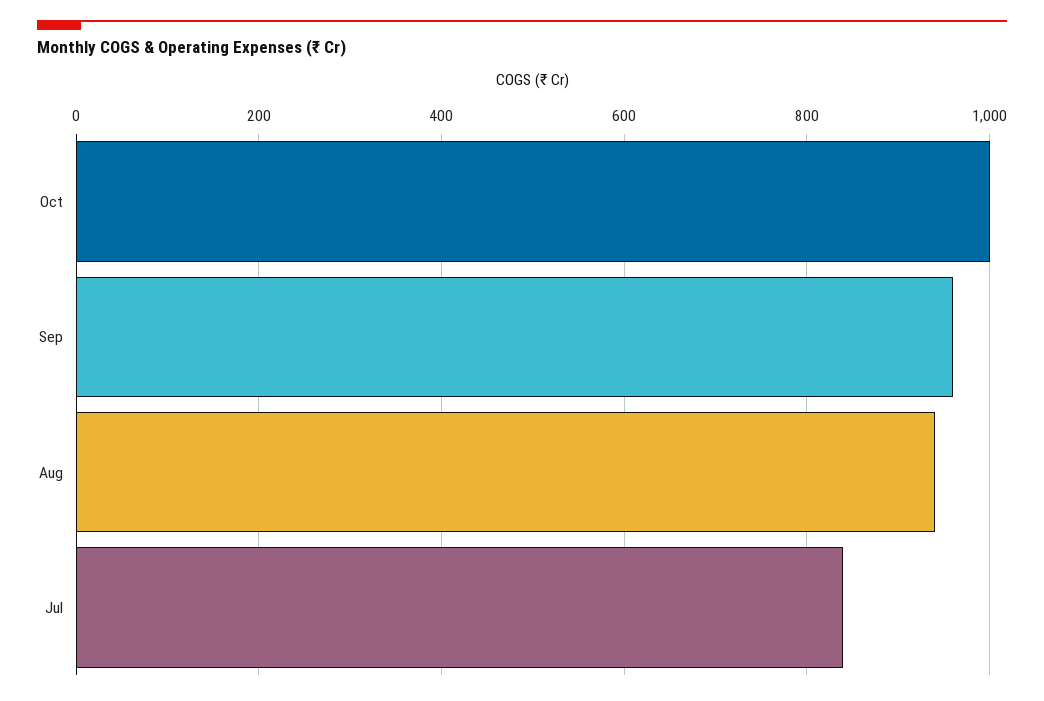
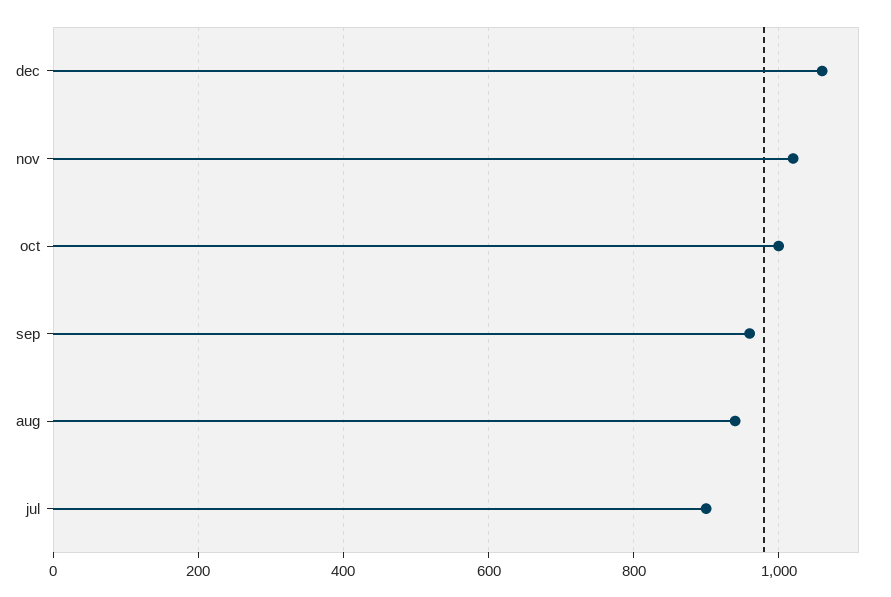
Jul: 840 -> 900
dec: none -> 1060
nov: none -> 1020

